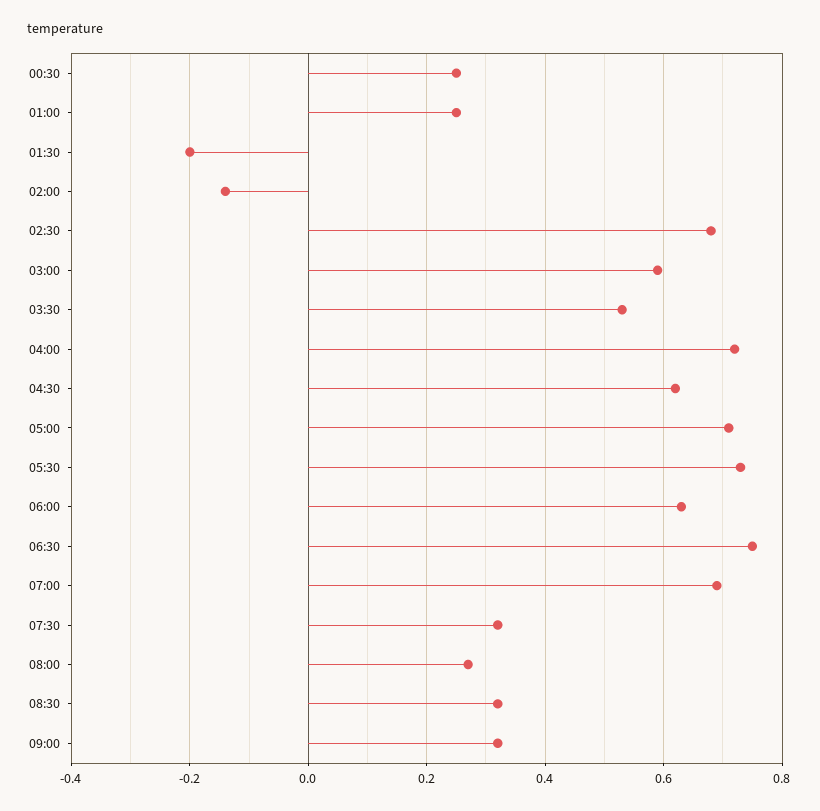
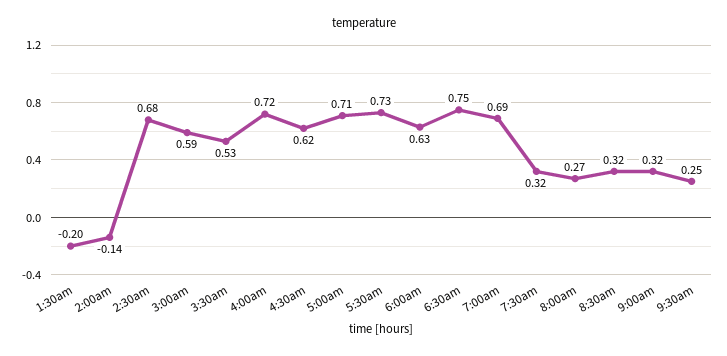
00:30: 0.25 -> none
01:00: 0.25 -> none
9:30am: none -> 0.25

